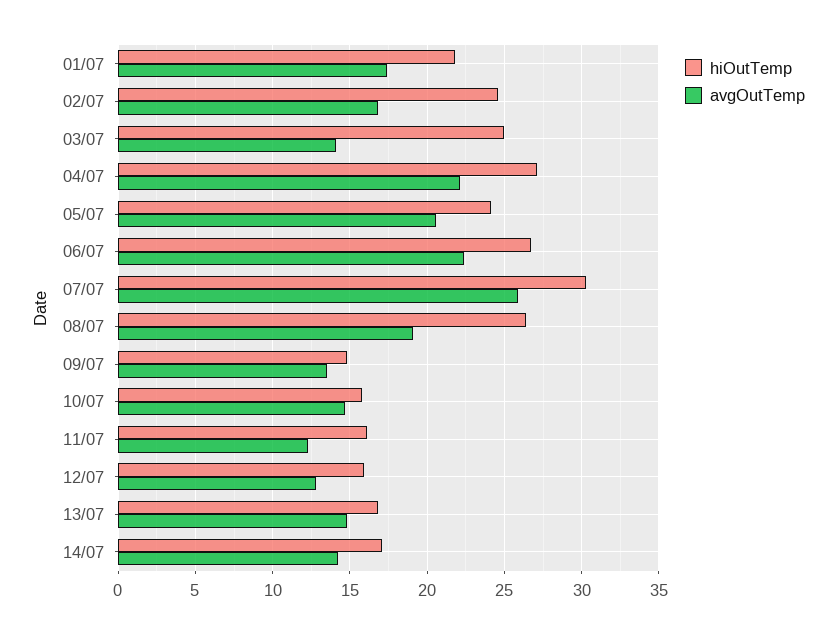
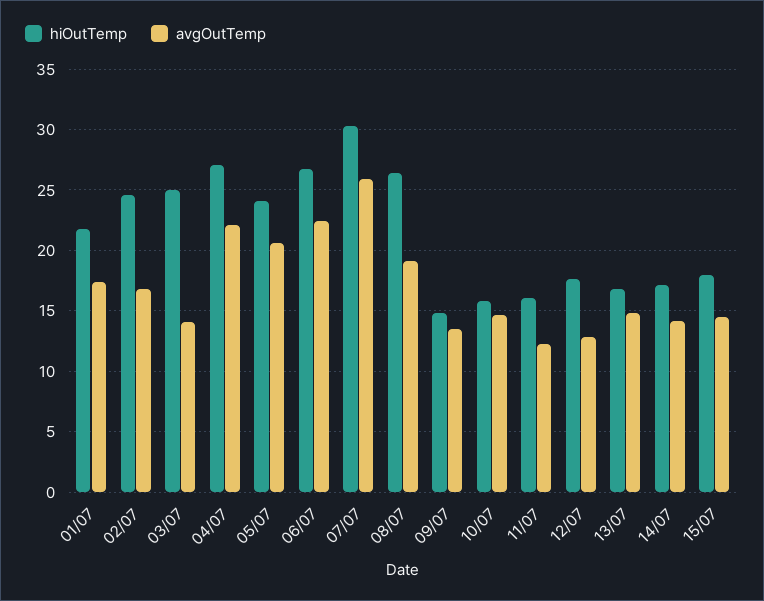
hiOutTemp, 12/07: 16 -> 17.5
hiOutTemp, 15/07: none -> 18
avgOutTemp, 15/07: none -> 14.5

